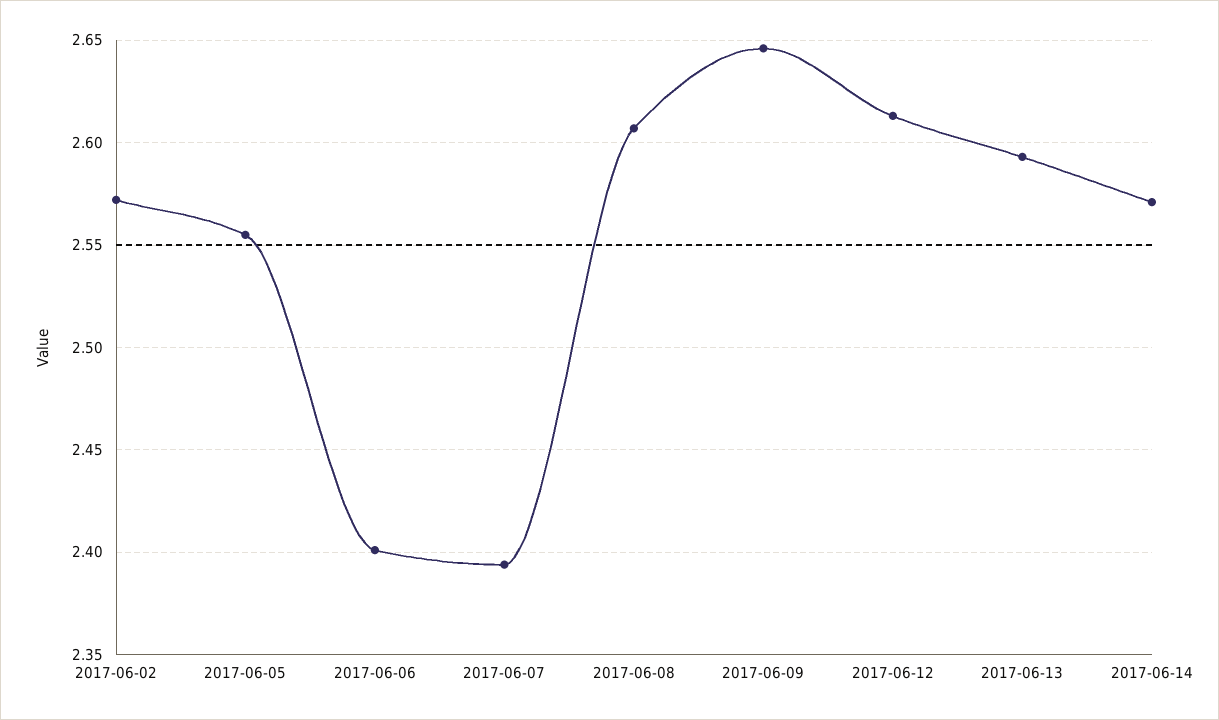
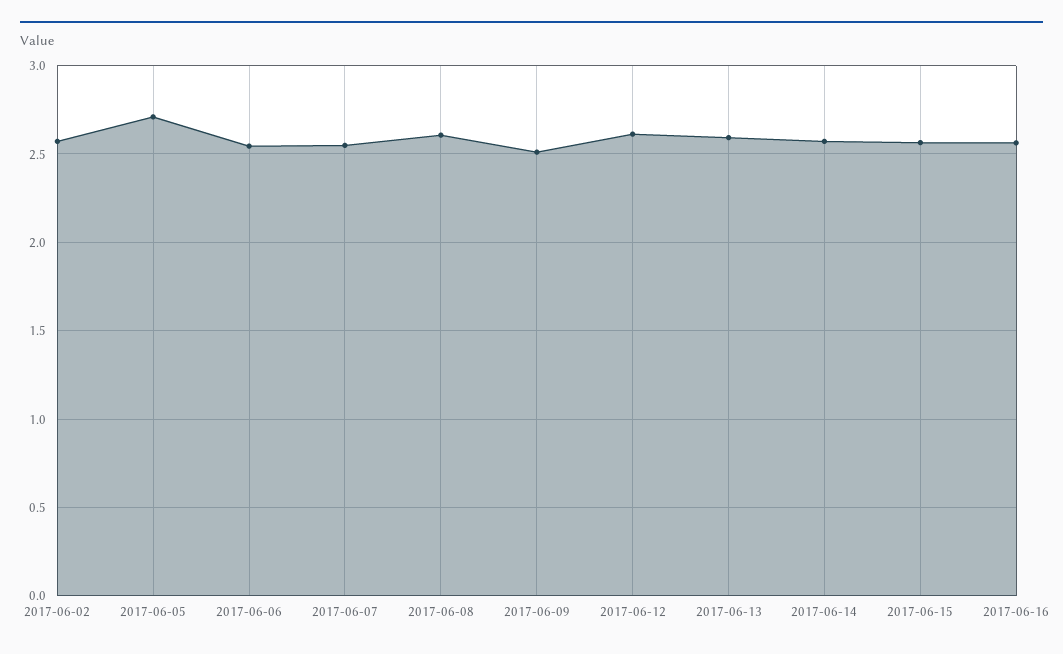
2017-06-05: 2.555 -> 2.7
2017-06-06: 2.4 -> 2.55
2017-06-07: 2.395 -> 2.55
2017-06-09: 2.645 -> 2.5
2017-06-15: none -> 2.55
2017-06-16: none -> 2.55

